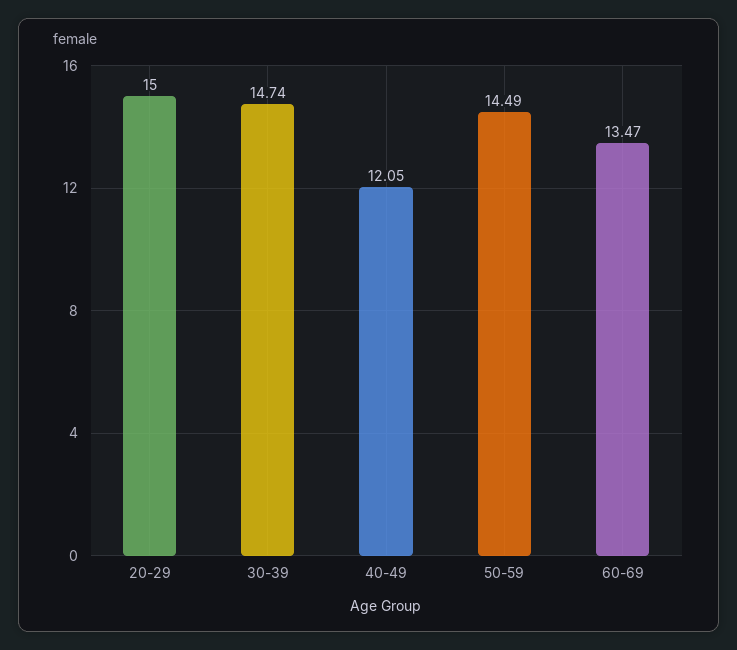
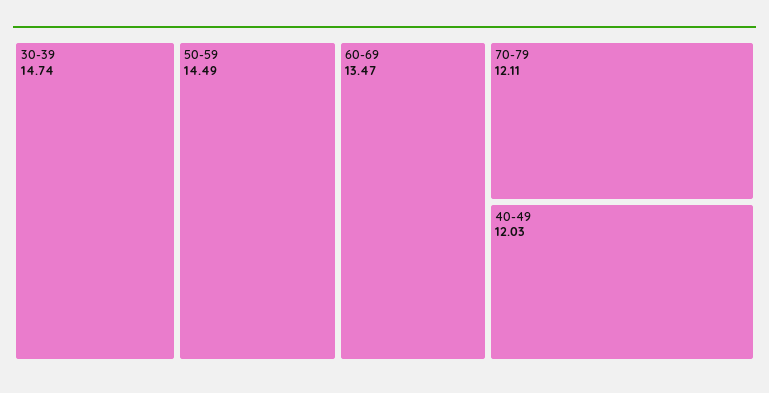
20-29: 15 -> none
40-49: 12.05 -> 12.03
70-79: none -> 12.11

